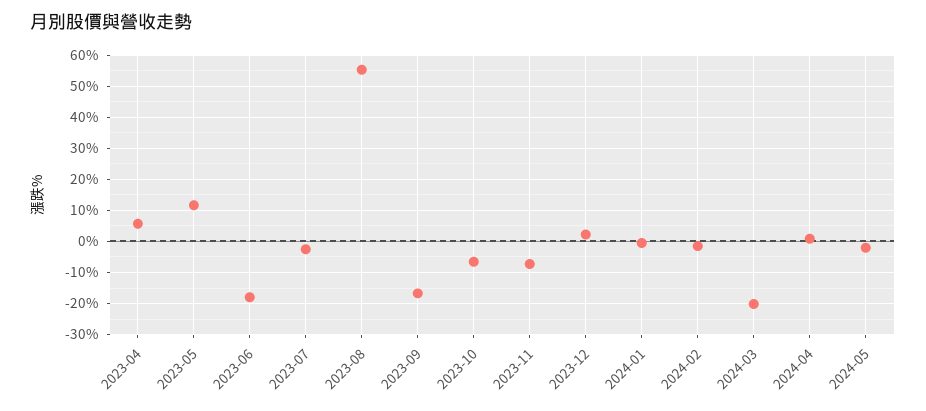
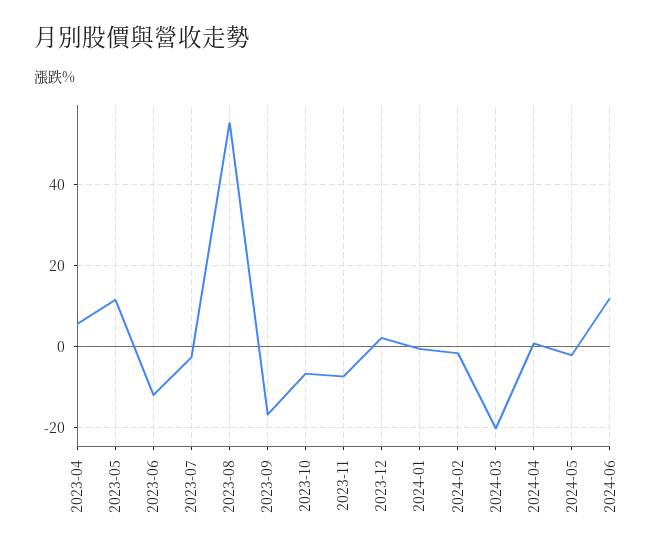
2023-06: -18 -> -12
2024-06: none -> 12

